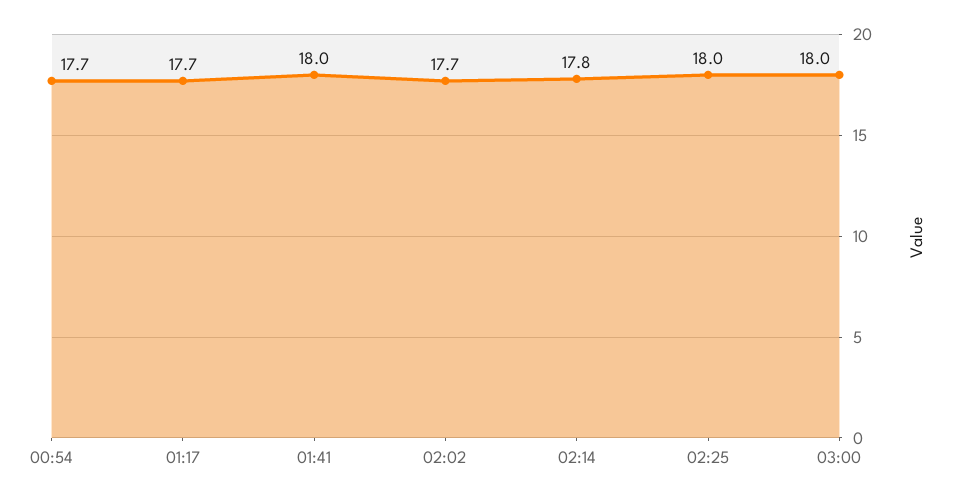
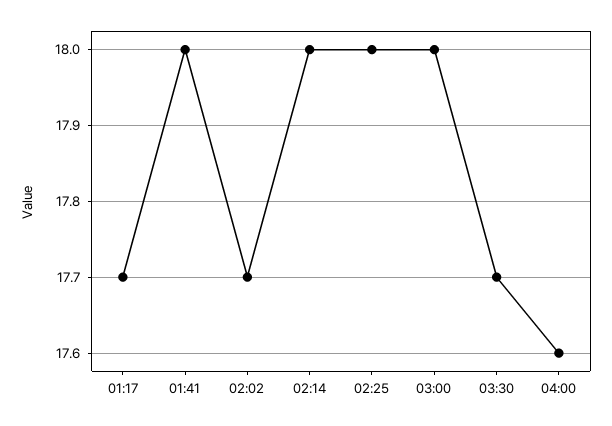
00:54: 17.7 -> none
02:14: 17.8 -> 18
03:30: none -> 17.7
04:00: none -> 17.6

